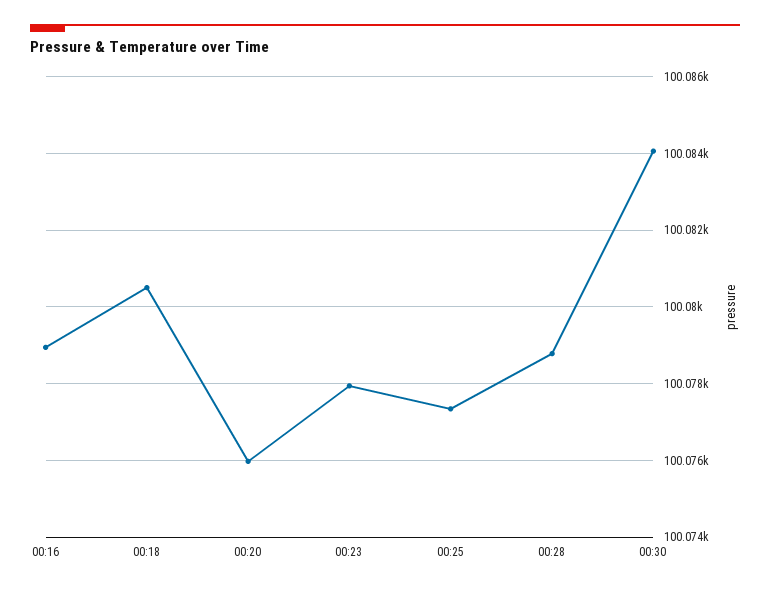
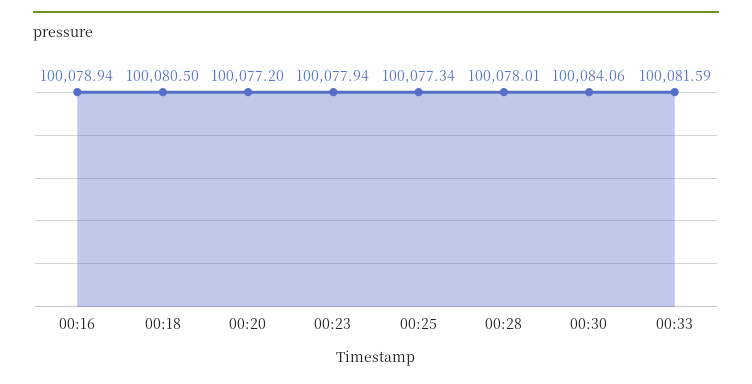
00:20: 100076 -> 100077.2
00:28: 100078.8 -> 100078.01
00:33: none -> 100081.59

